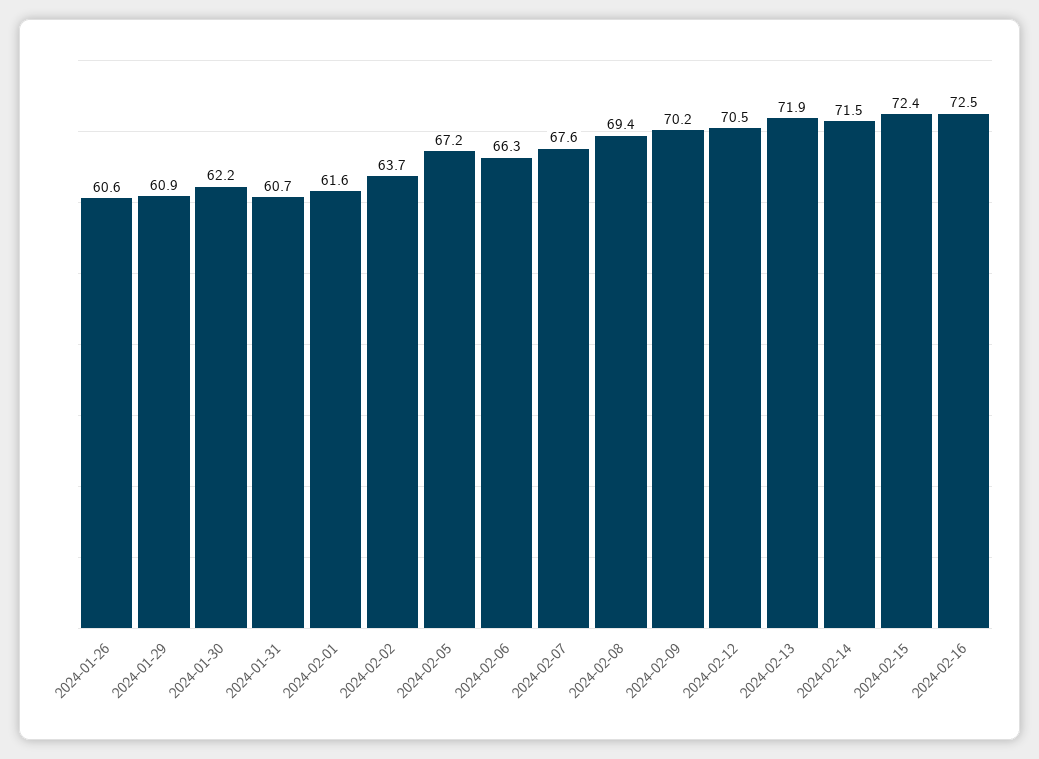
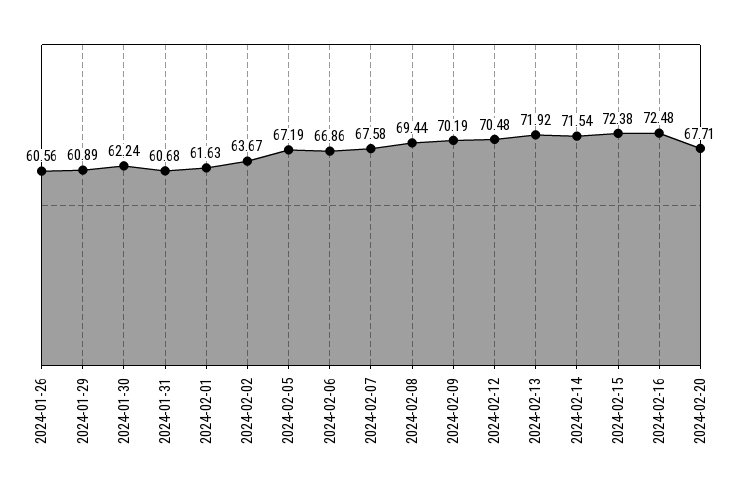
2024-02-06: 66.3 -> 66.86
2024-02-20: none -> 67.71

